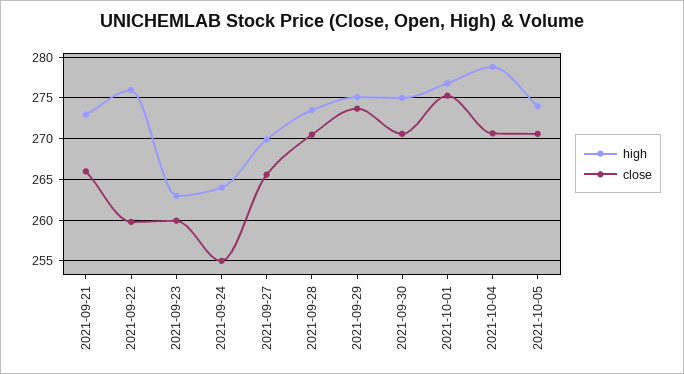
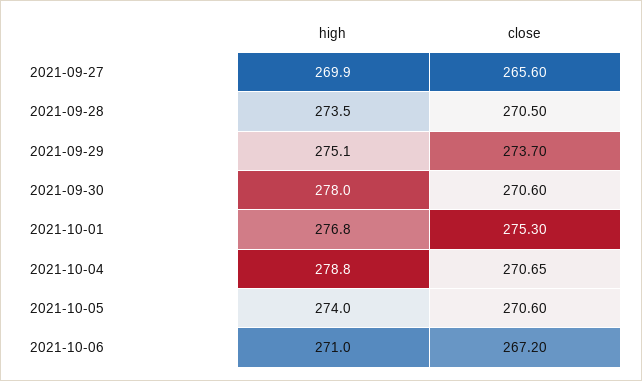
high, 2021-09-21: 273 -> none
close, 2021-09-21: 266 -> none
high, 2021-09-22: 276 -> none
close, 2021-09-22: 260 -> none
high, 2021-09-23: 263 -> none
close, 2021-09-23: 260 -> none
high, 2021-09-24: 264 -> none
close, 2021-09-24: 255 -> none
high, 2021-09-30: 275 -> 278
high, 2021-10-06: none -> 271
close, 2021-10-06: none -> 267.2

